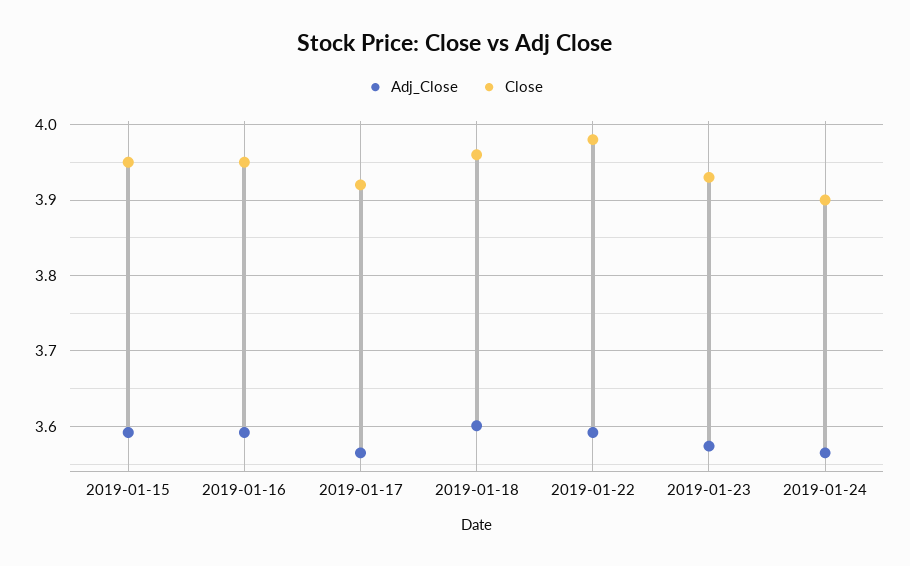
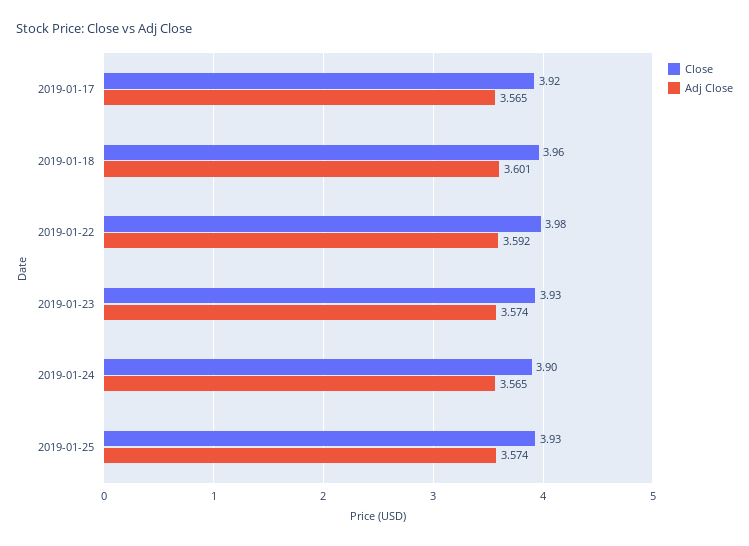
Adj_Close, 2019-01-15: 3.59 -> none
Close, 2019-01-15: 3.95 -> none
Adj_Close, 2019-01-16: 3.59 -> none
Close, 2019-01-16: 3.95 -> none
Close, 2019-01-25: none -> 3.93
Adj_Close, 2019-01-25: none -> 3.574

